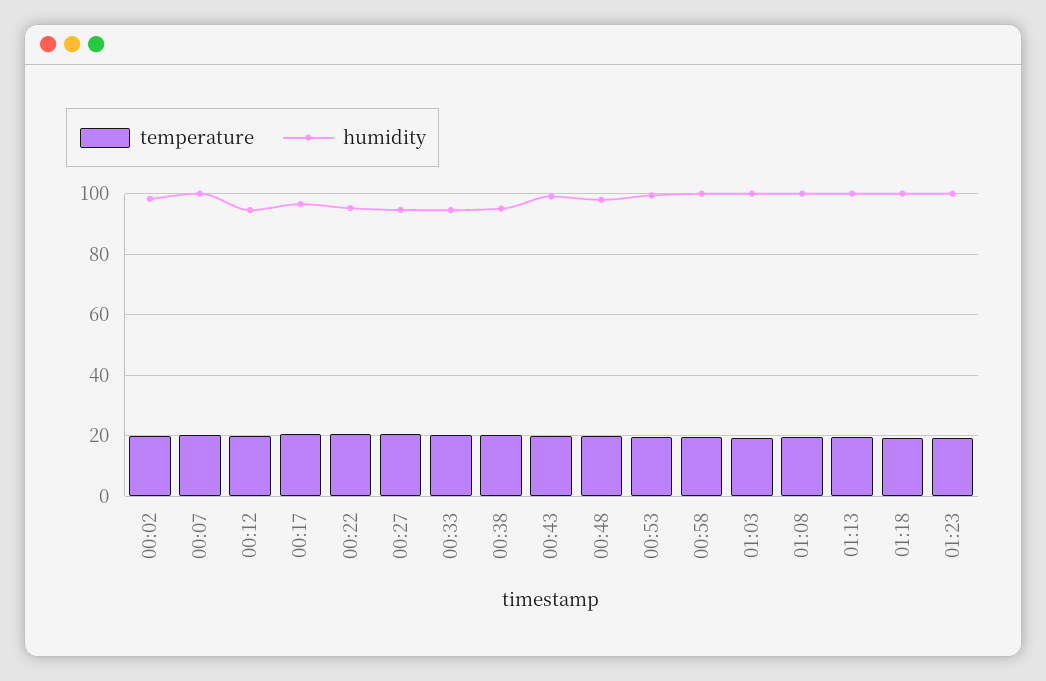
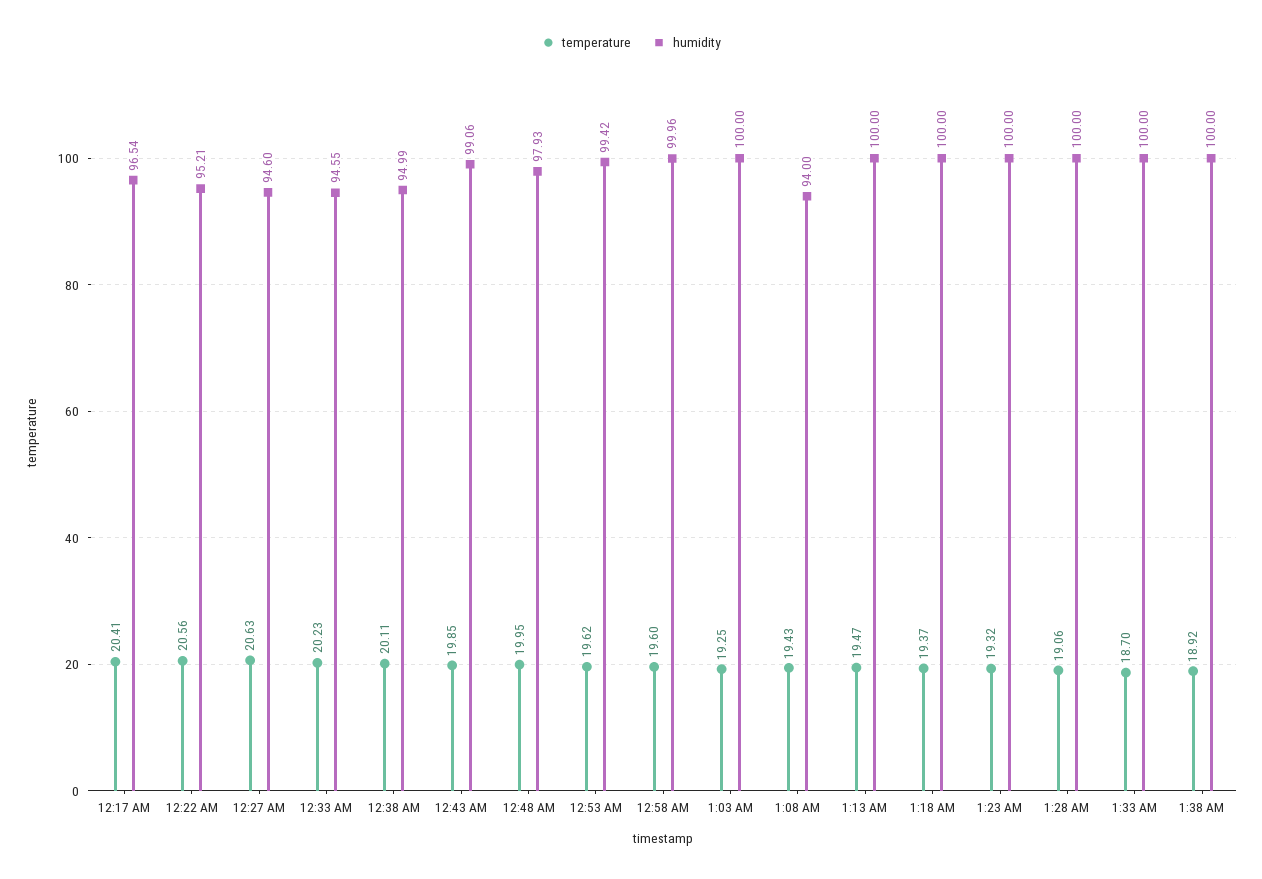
temperature, 00:02: 20 -> none
humidity, 00:02: 98 -> none
temperature, 00:07: 20 -> none
humidity, 00:07: 100 -> none
temperature, 00:12: 20 -> none
humidity, 00:12: 94 -> none
humidity, 01:08: 100 -> 94
temperature, 1:28 AM: none -> 19.06
humidity, 1:28 AM: none -> 100
temperature, 1:33 AM: none -> 18.7
humidity, 1:33 AM: none -> 100
temperature, 1:38 AM: none -> 18.92
humidity, 1:38 AM: none -> 100

